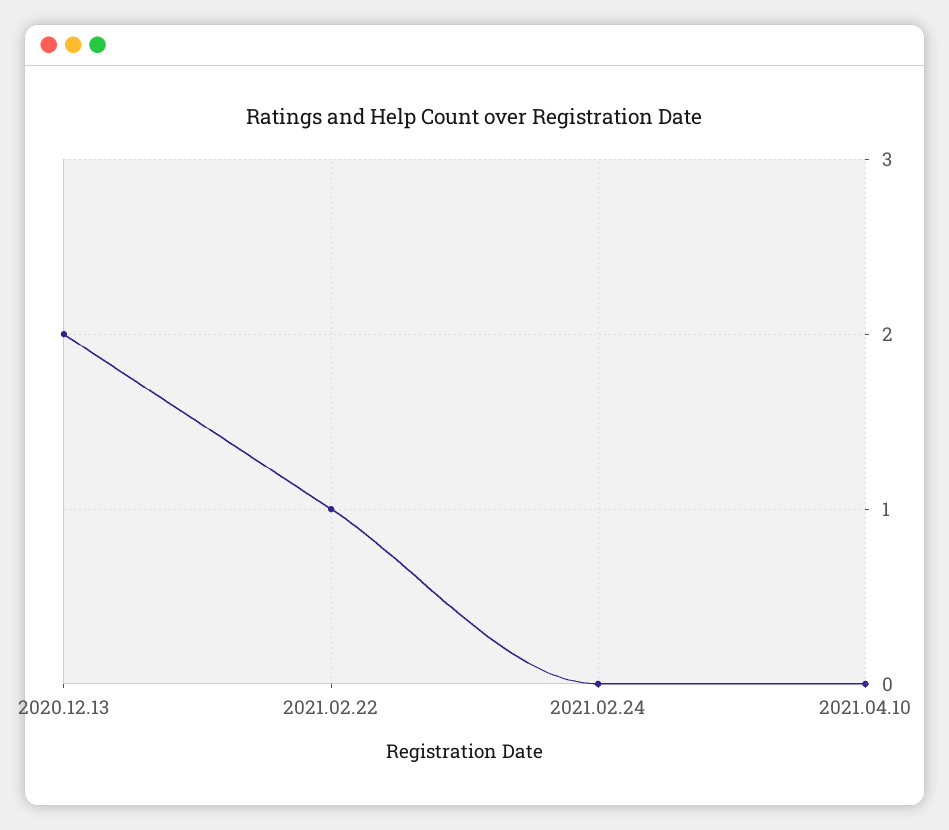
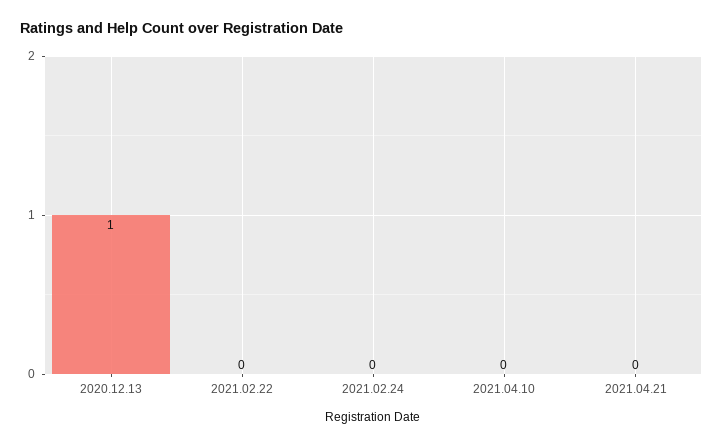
2020.12.13: 2 -> 1
2021.02.22: 1 -> 0
2021.04.21: none -> 0

